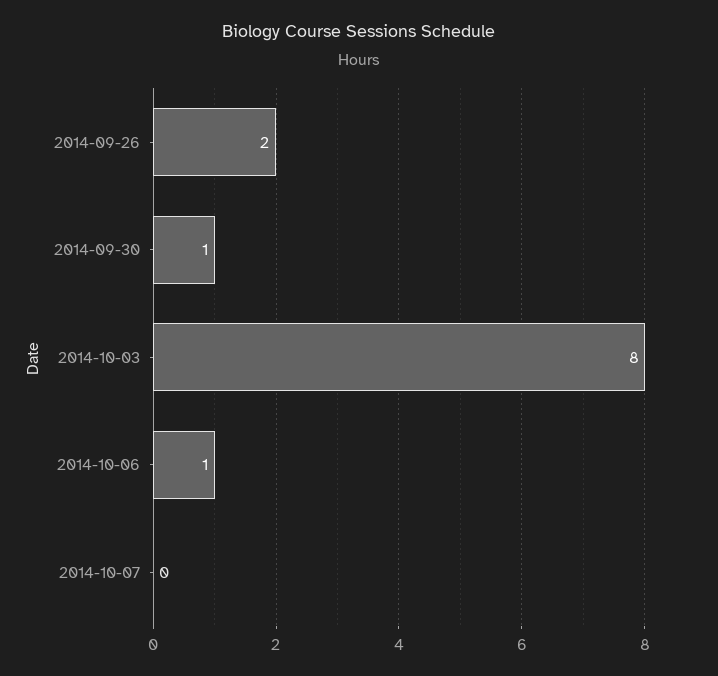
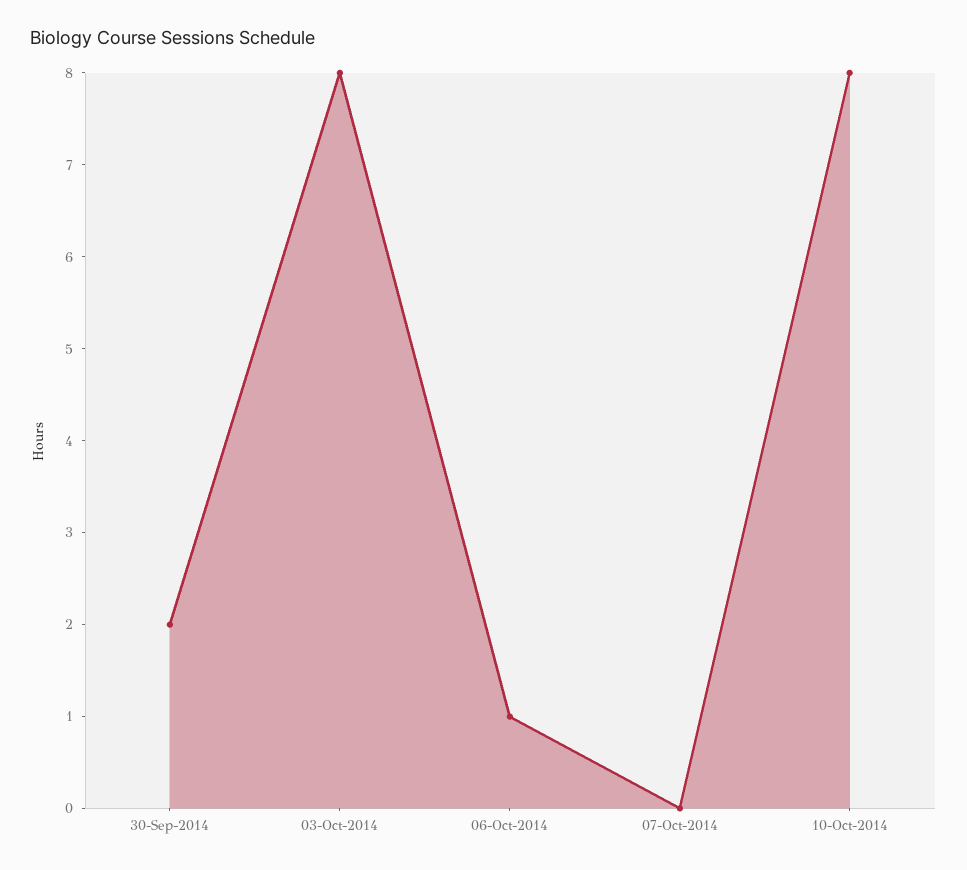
2014-09-26: 2 -> none
2014-09-30: 1 -> 2
10-Oct-2014: none -> 8

